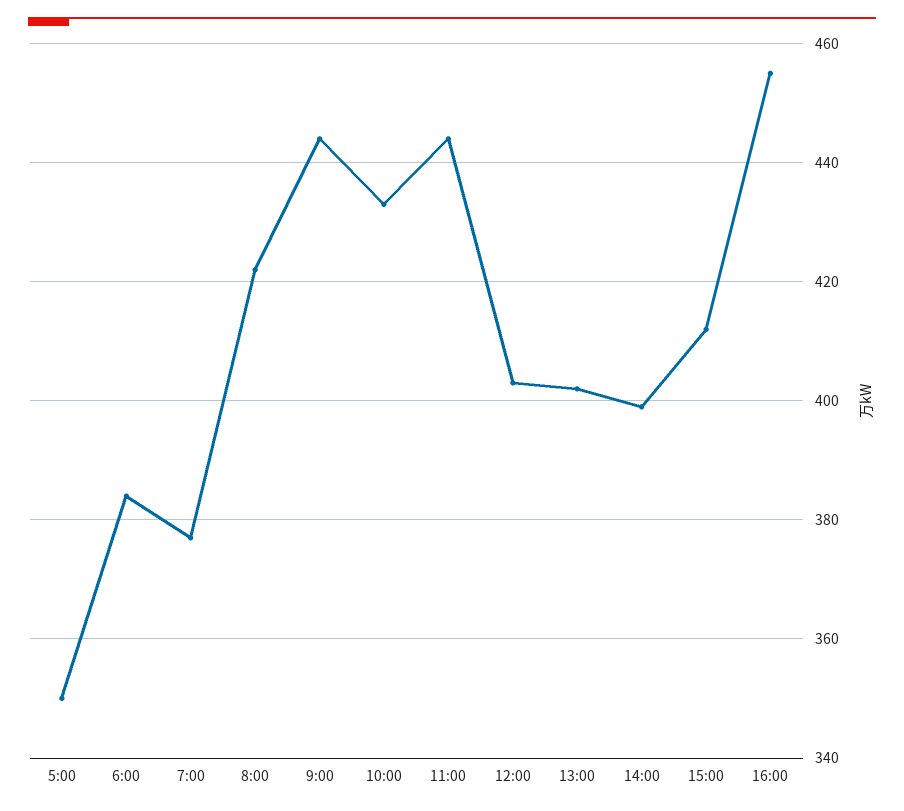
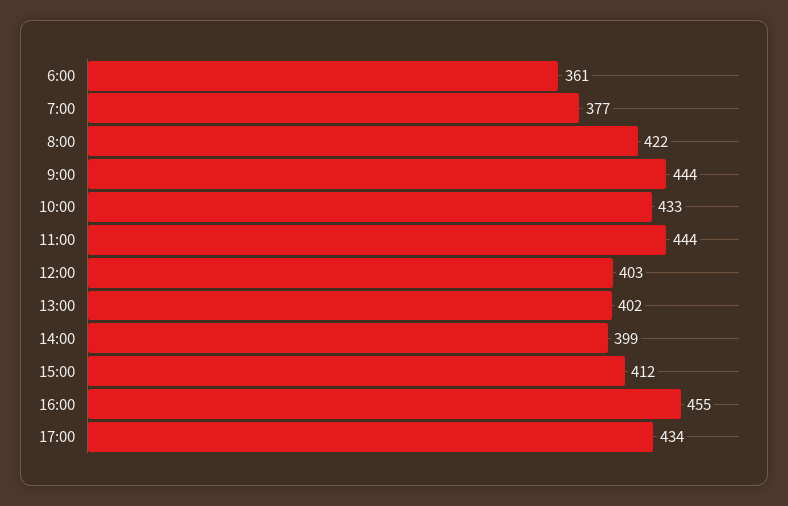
5:00: 350 -> none
6:00: 385 -> 361
17:00: none -> 434

